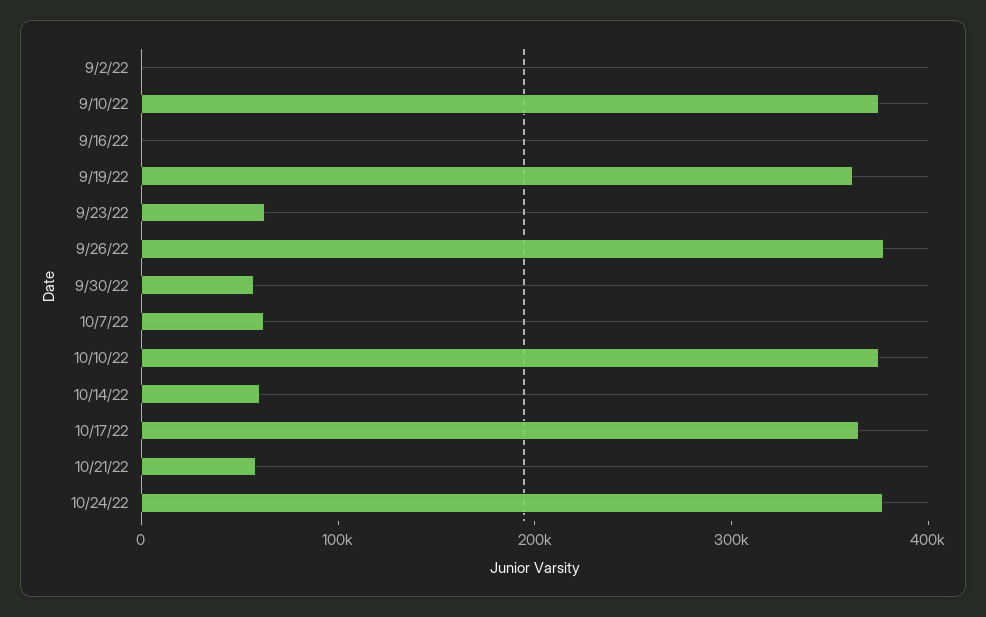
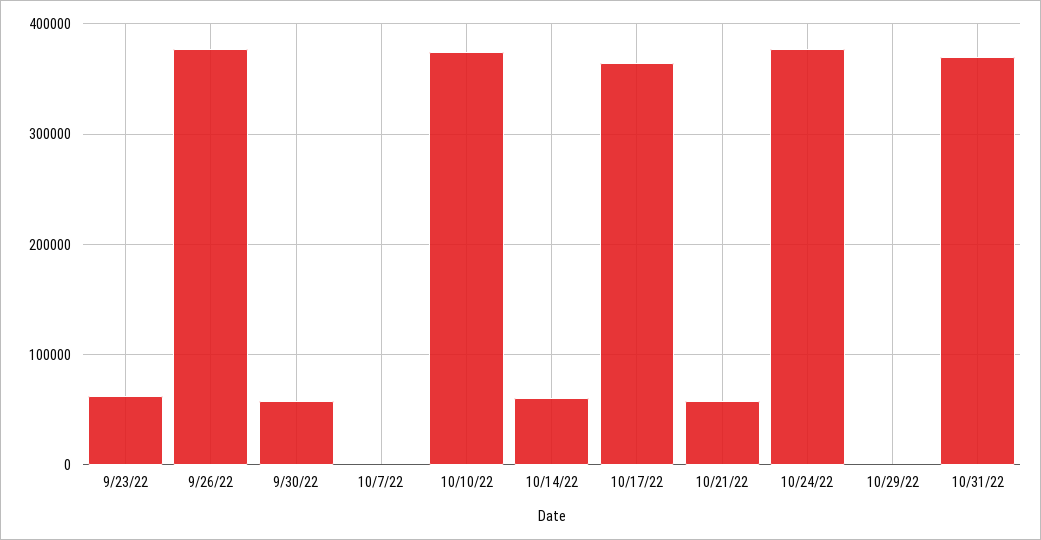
9/2/22: 0 -> none
9/10/22: 380000 -> none
9/16/22: 0 -> none
9/19/22: 360000 -> none
10/7/22: 60000 -> 0
10/29/22: none -> 0
10/31/22: none -> 370000

